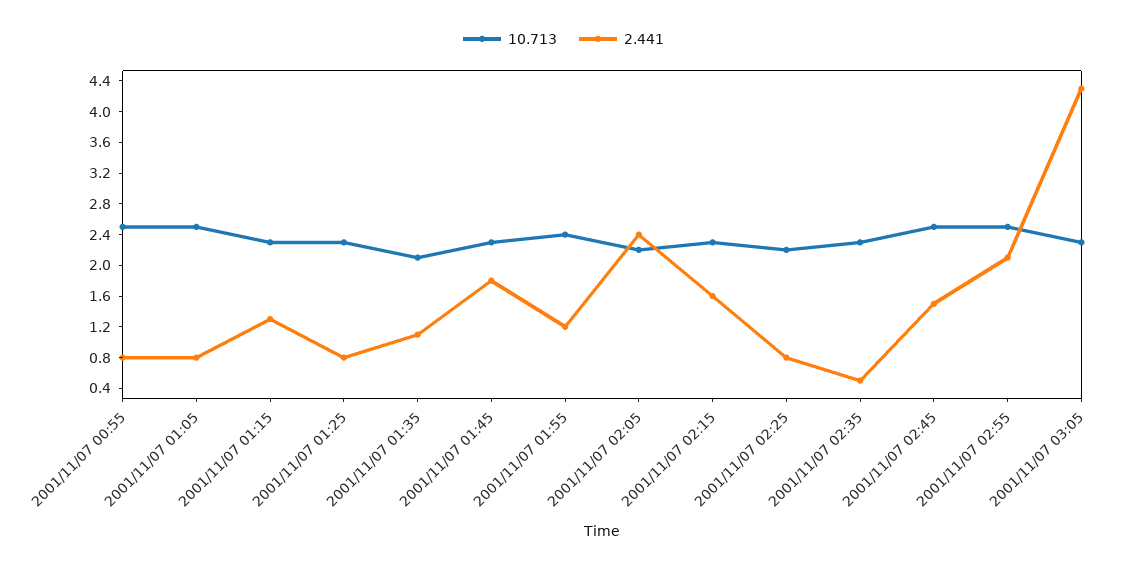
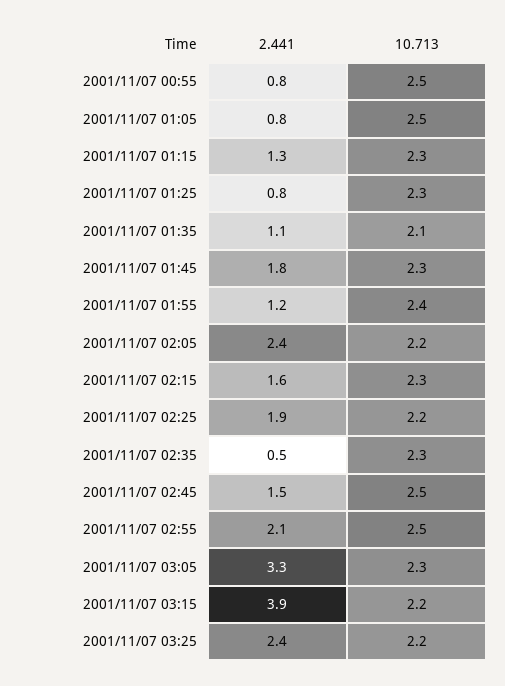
2.441, 2001/11/07 02:25: 0.8 -> 1.9
2.441, 2001/11/07 03:05: 4.4 -> 3.3
2.441, 2001/11/07 03:15: none -> 3.9
10.713, 2001/11/07 03:15: none -> 2.2
2.441, 2001/11/07 03:25: none -> 2.4
10.713, 2001/11/07 03:25: none -> 2.2

